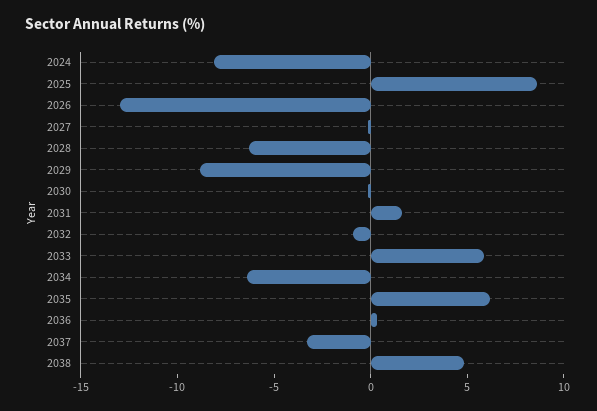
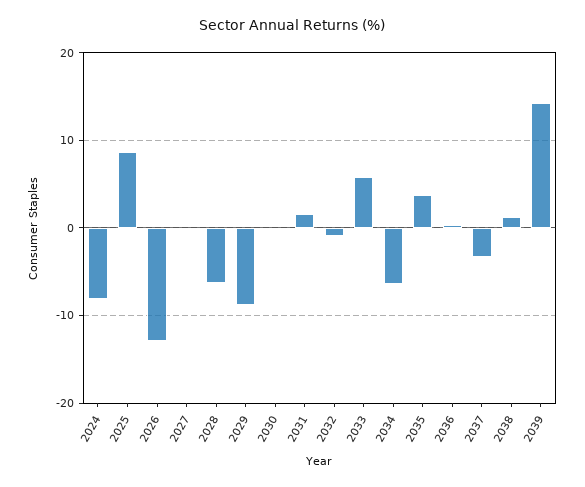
2035: 6 -> 4
2038: 5 -> 1
2039: none -> 14

